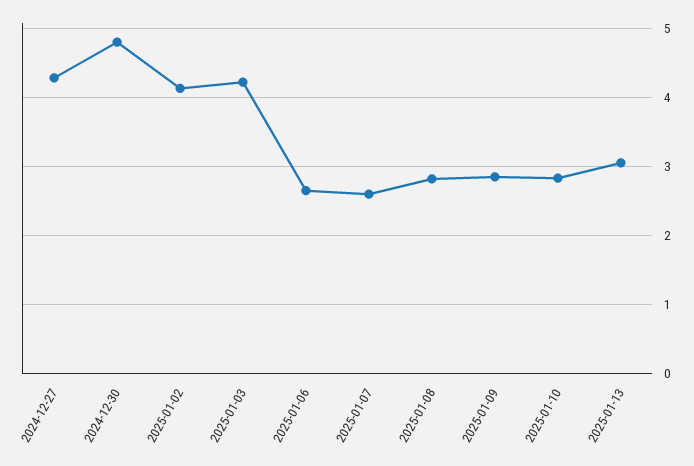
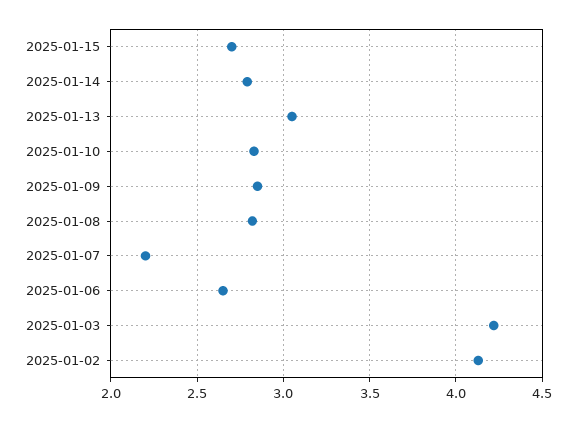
2024-12-27: 4.3 -> none
2024-12-30: 4.8 -> none
2025-01-07: 2.6 -> 2.2
2025-01-15: none -> 2.7
2025-01-14: none -> 2.8

